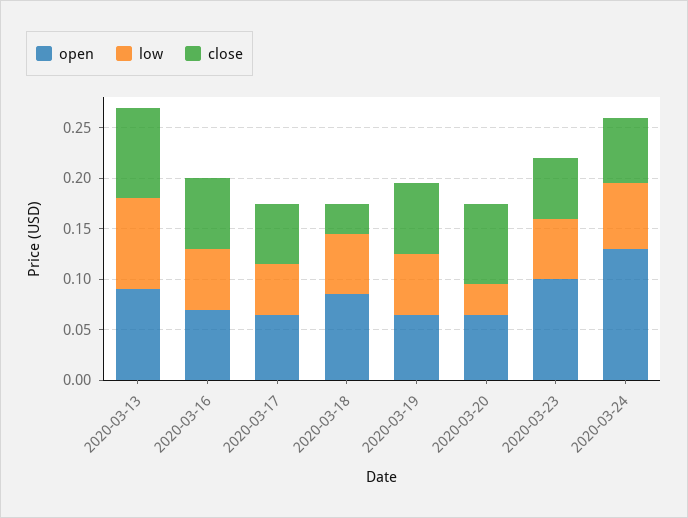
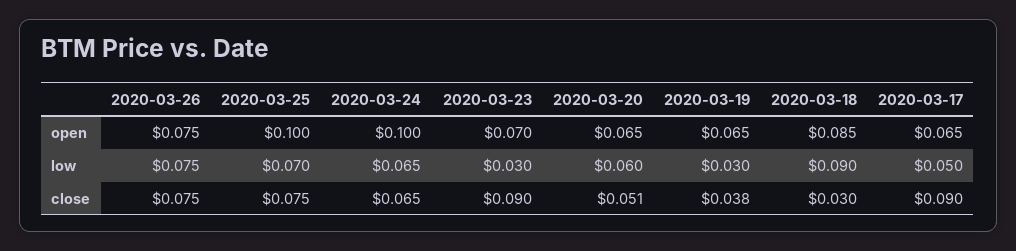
open, 2020-03-13: 0.09 -> none
low, 2020-03-13: 0.09 -> none
close, 2020-03-13: 0.09 -> none
open, 2020-03-16: 0.07 -> none
low, 2020-03-16: 0.06 -> none
close, 2020-03-16: 0.07 -> none
close, 2020-03-17: 0.06 -> 0.09
low, 2020-03-18: 0.06 -> 0.09
low, 2020-03-19: 0.06 -> 0.03
close, 2020-03-19: 0.07 -> 0.038
low, 2020-03-20: 0.03 -> 0.06
close, 2020-03-20: 0.08 -> 0.051
open, 2020-03-23: 0.1 -> 0.07
low, 2020-03-23: 0.06 -> 0.03
close, 2020-03-23: 0.06 -> 0.09
open, 2020-03-24: 0.13 -> 0.1
open, 2020-03-26: none -> 0.075
open, 2020-03-25: none -> 0.1
low, 2020-03-26: none -> 0.075
low, 2020-03-25: none -> 0.07
close, 2020-03-26: none -> 0.075
close, 2020-03-25: none -> 0.075

